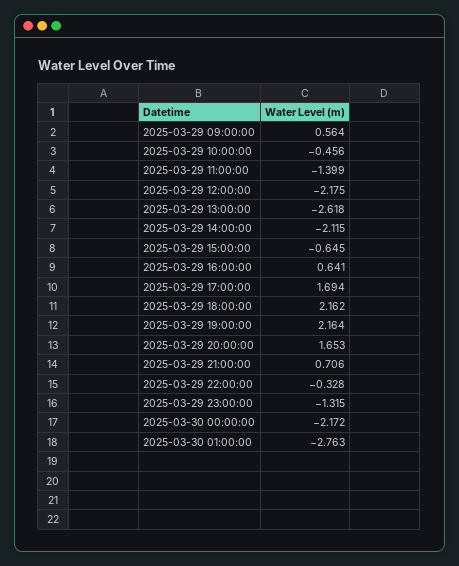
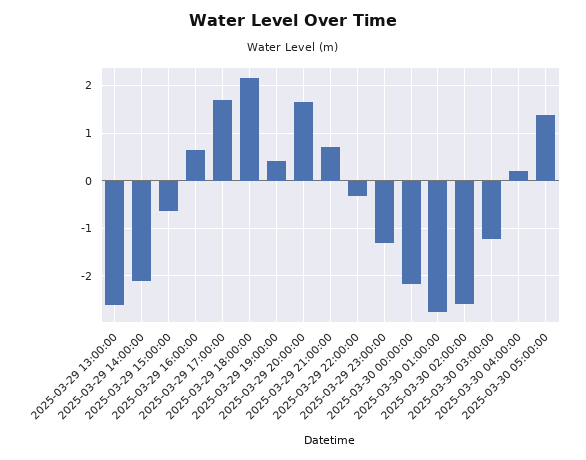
2025-03-29 09:00:00: 0.564 -> none
2025-03-29 10:00:00: -0.456 -> none
2025-03-29 11:00:00: -1.399 -> none
2025-03-29 12:00:00: -2.175 -> none
2025-03-29 19:00:00: 2.164 -> 0.4
2025-03-30 02:00:00: none -> -2.6
2025-03-30 03:00:00: none -> -1.2
2025-03-30 04:00:00: none -> 0.2
2025-03-30 05:00:00: none -> 1.4

